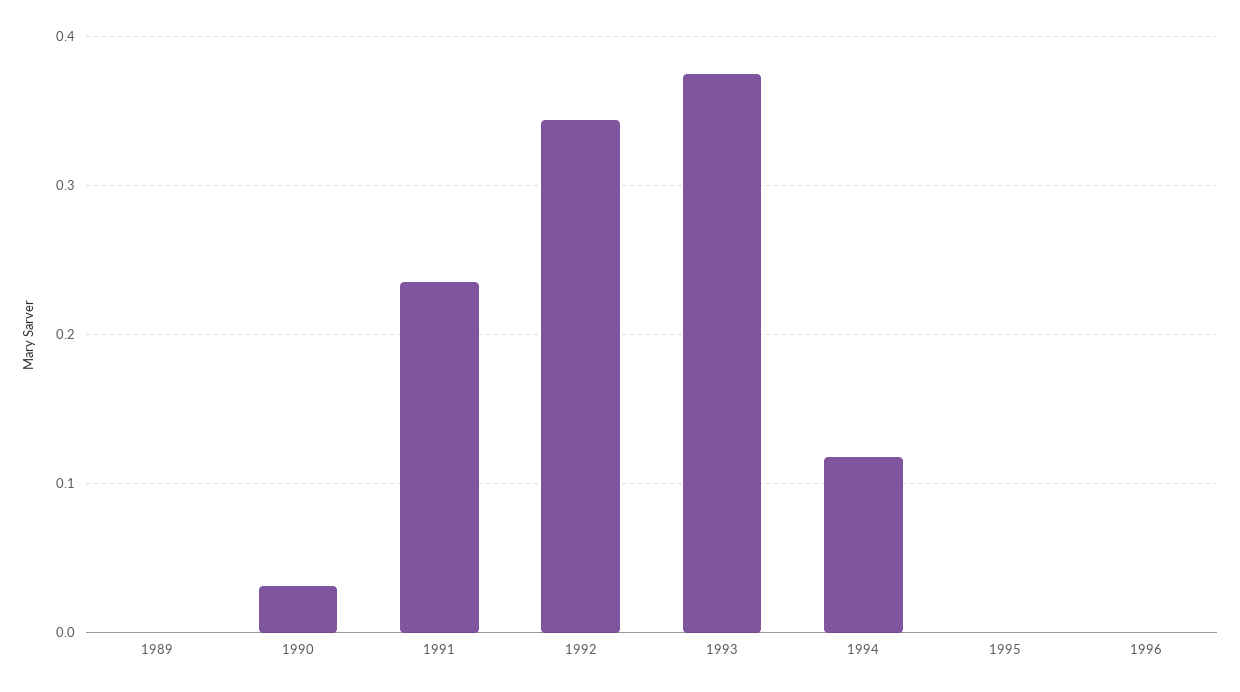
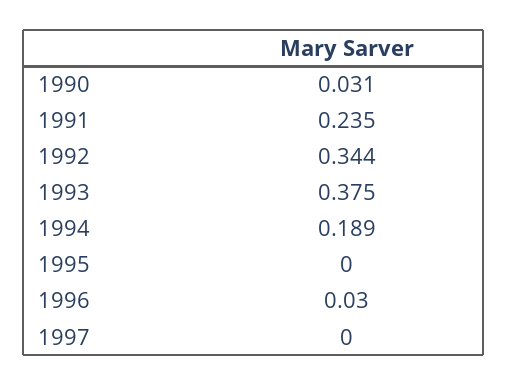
1989: 0 -> none
1994: 0.12 -> 0.189
1996: 0 -> 0.03
1997: none -> 0

